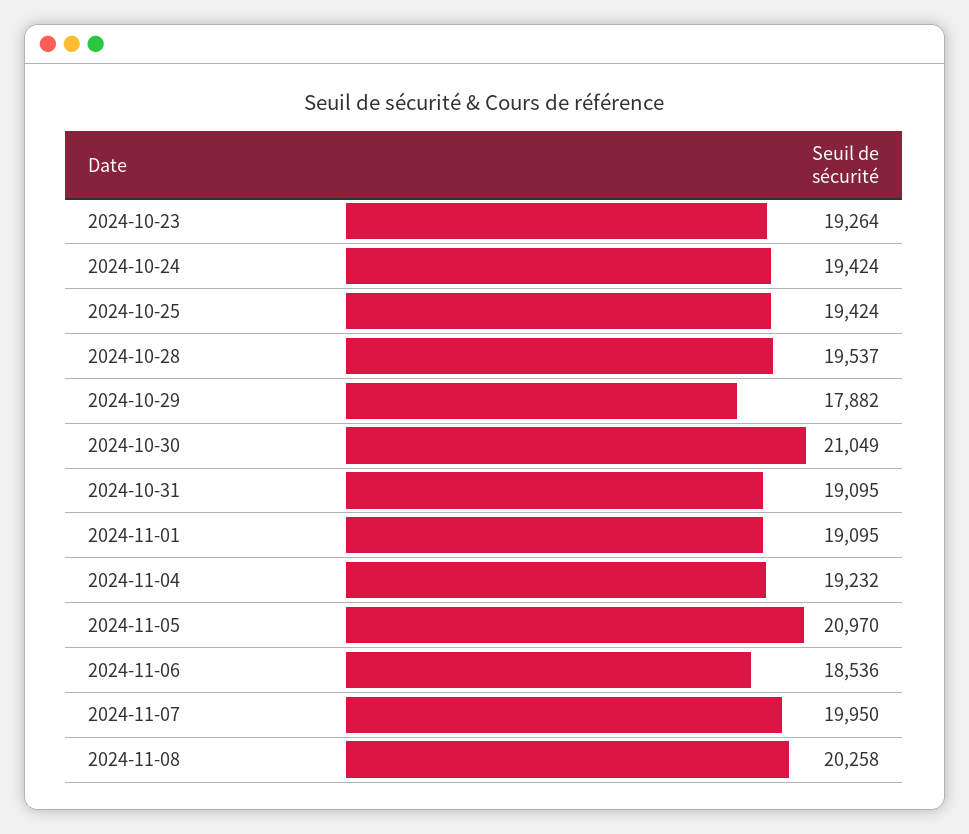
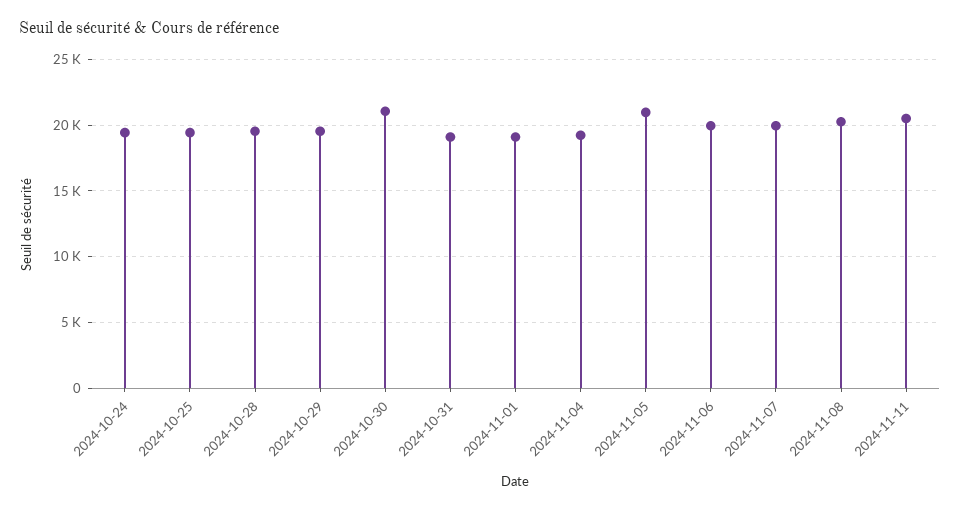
2024-10-23: 19264 -> none
2024-10-29: 17882 -> 19500
2024-11-06: 18536 -> 20000
2024-11-11: none -> 20500

